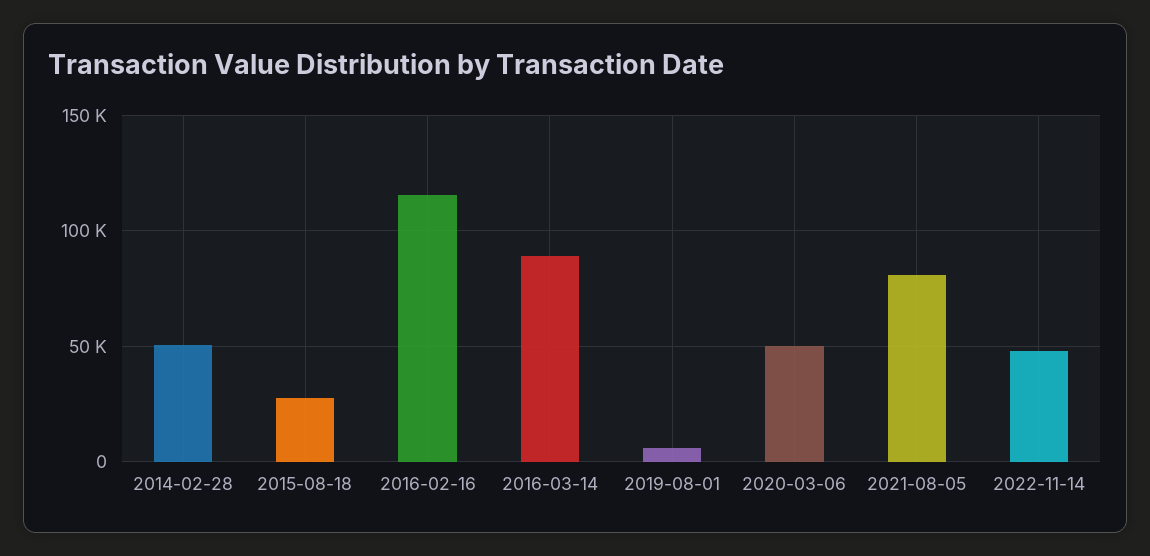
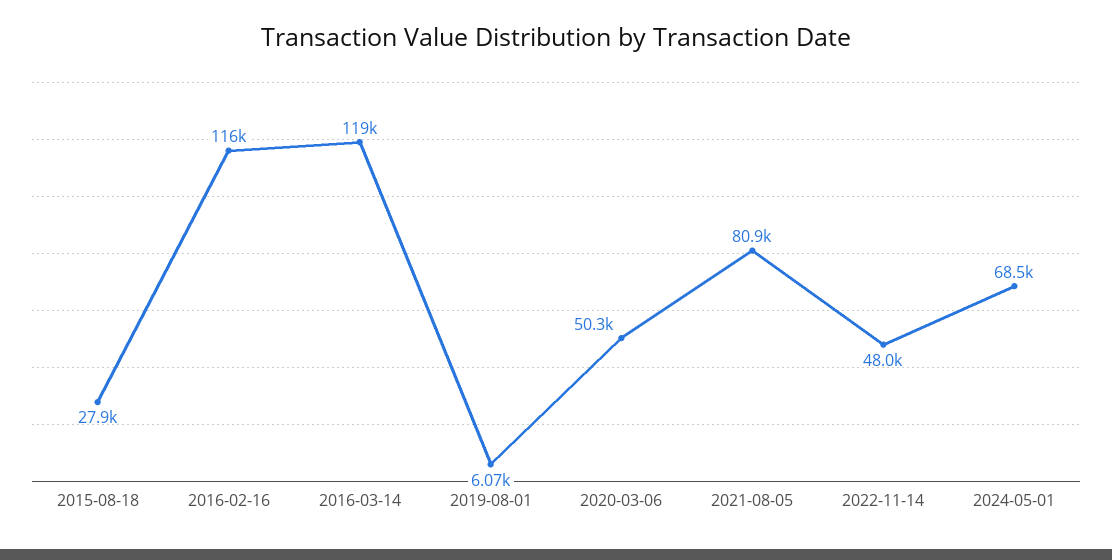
2014-02-28: 50000 -> none
2016-03-14: 90000 -> 119000
2024-05-01: none -> 68500

